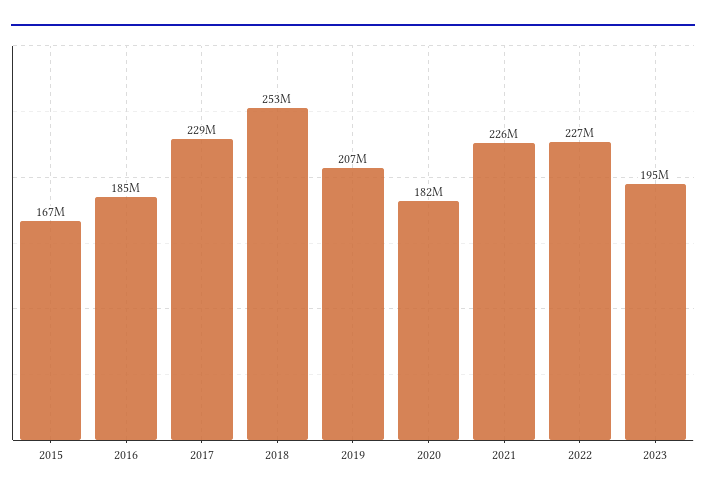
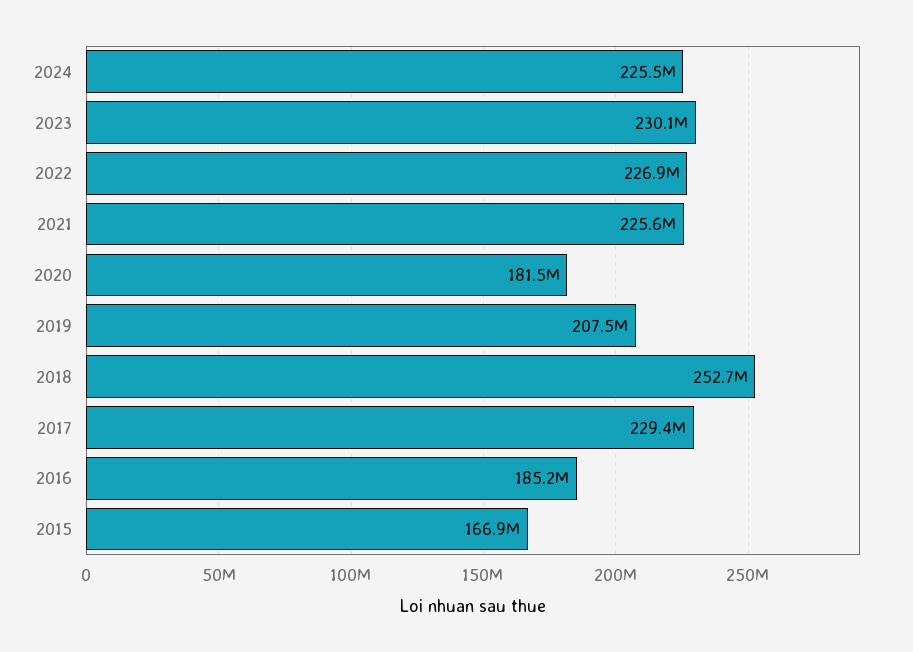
2023: 195000000 -> 230100000
2024: none -> 225500000

